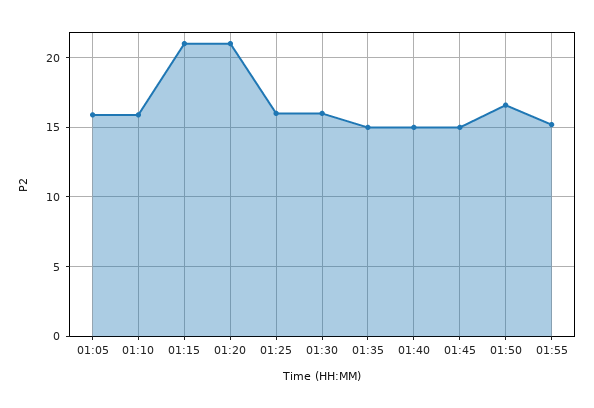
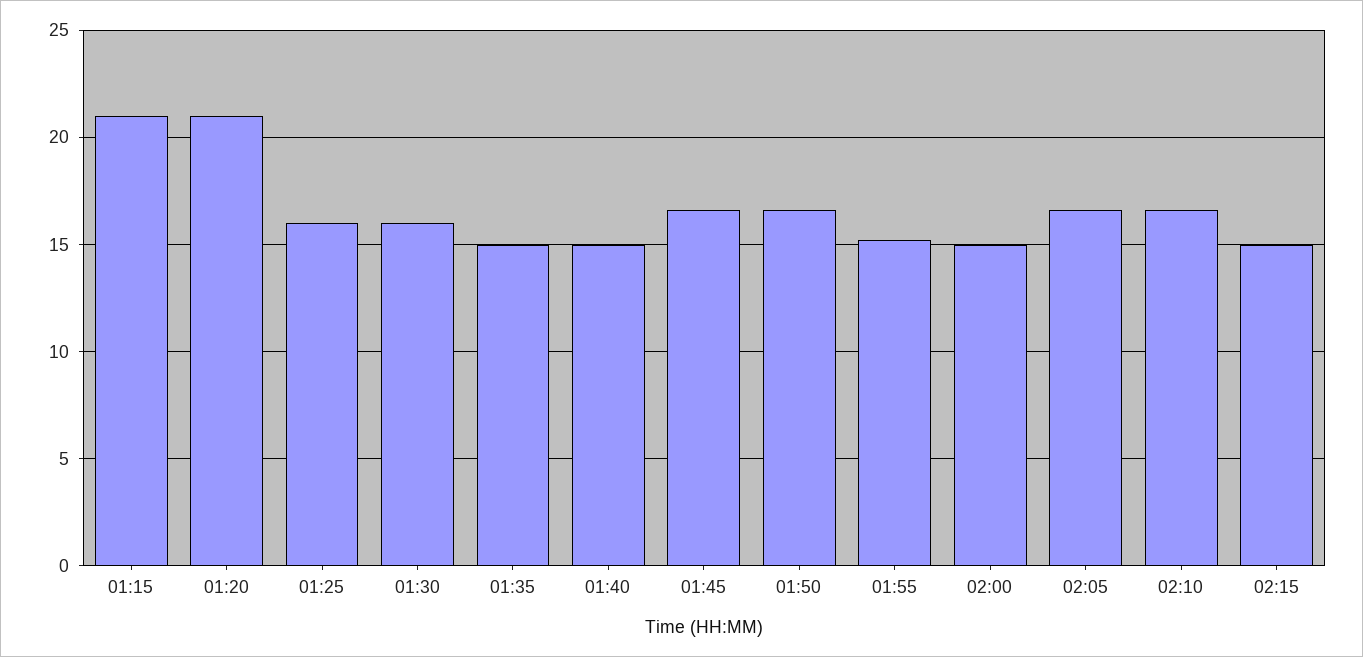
01:05: 16 -> none
01:10: 16 -> none
01:45: 15 -> 16.5
02:00: none -> 15
02:05: none -> 16.5
02:10: none -> 16.5
02:15: none -> 15

